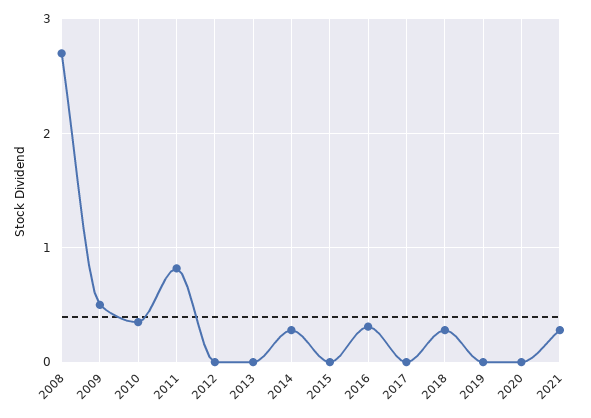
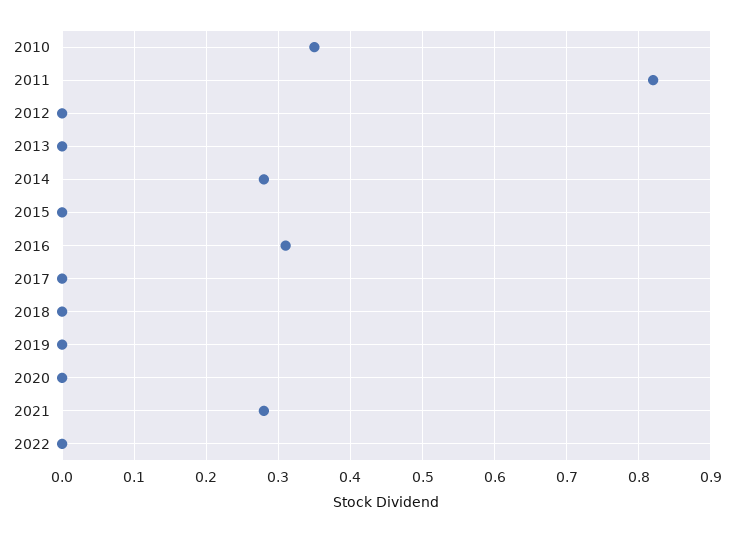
2008: 2.7 -> none
2009: 0.5 -> none
2018: 0.3 -> 0
2022: none -> 0

